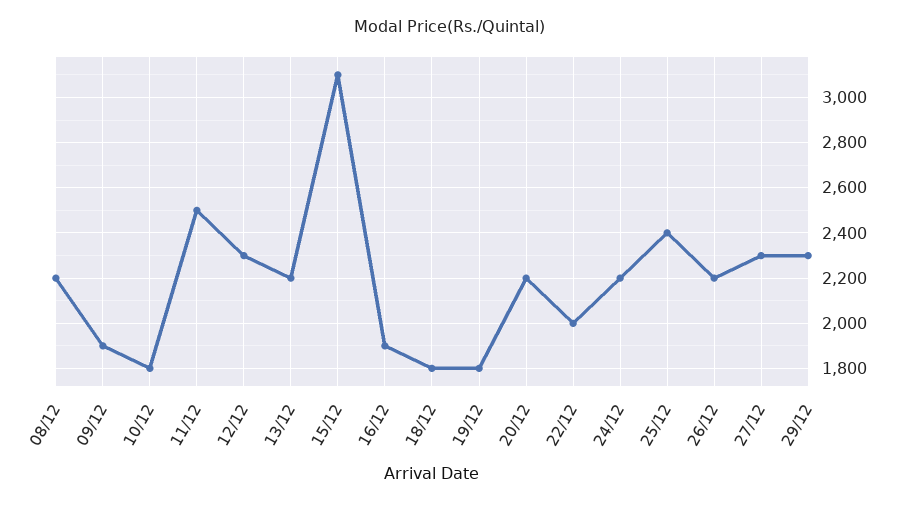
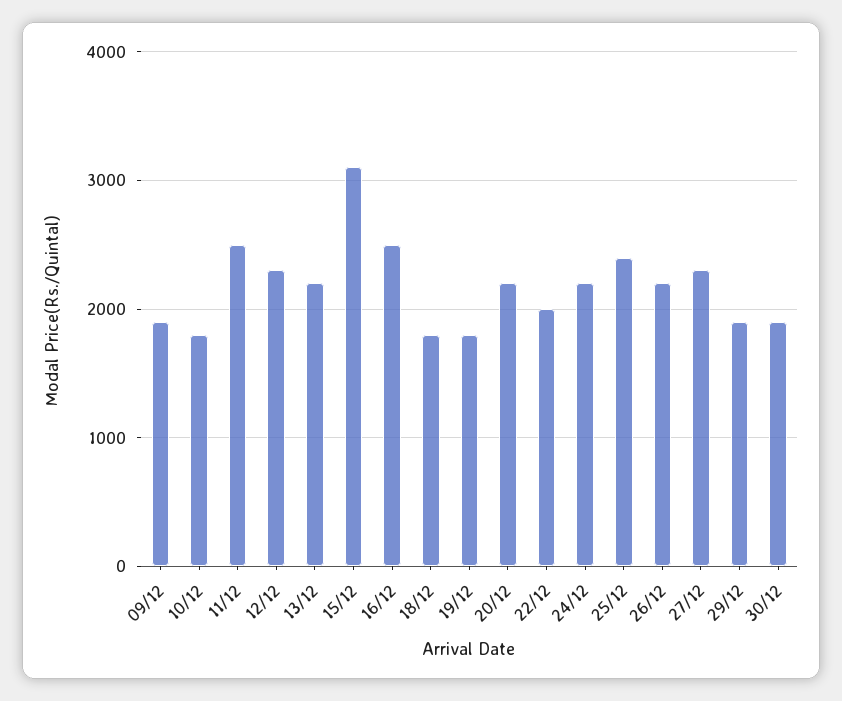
08/12: 2200 -> none
16/12: 1900 -> 2500
29/12: 2300 -> 1900
30/12: none -> 1900

